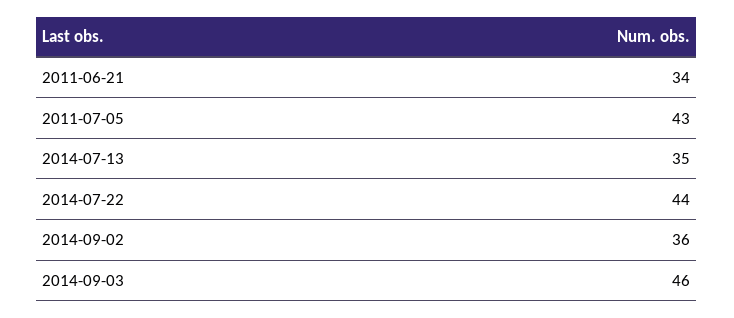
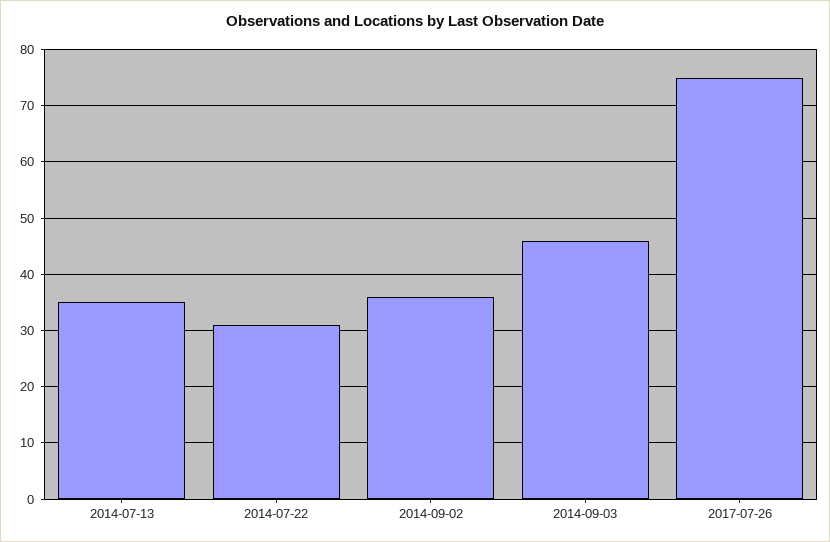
2011-06-21: 34 -> none
2011-07-05: 43 -> none
2014-07-22: 44 -> 30
2017-07-26: none -> 75

